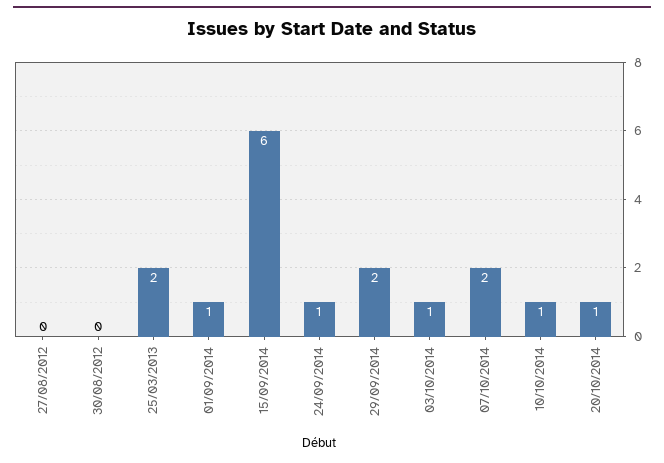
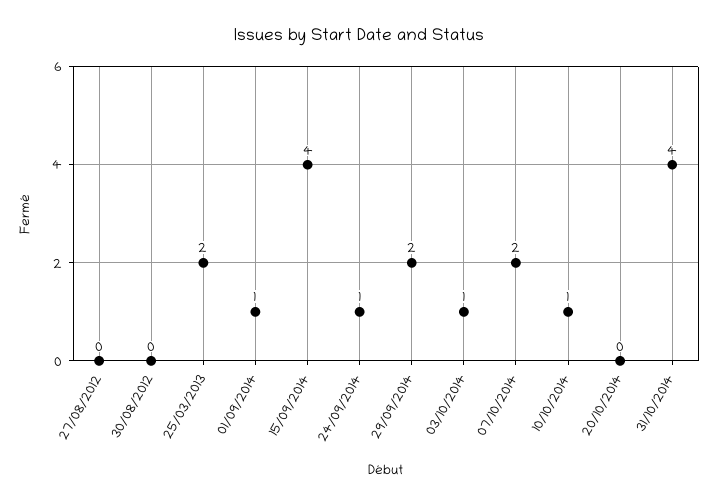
15/09/2014: 6 -> 4
20/10/2014: 1 -> 0
31/10/2014: none -> 4

